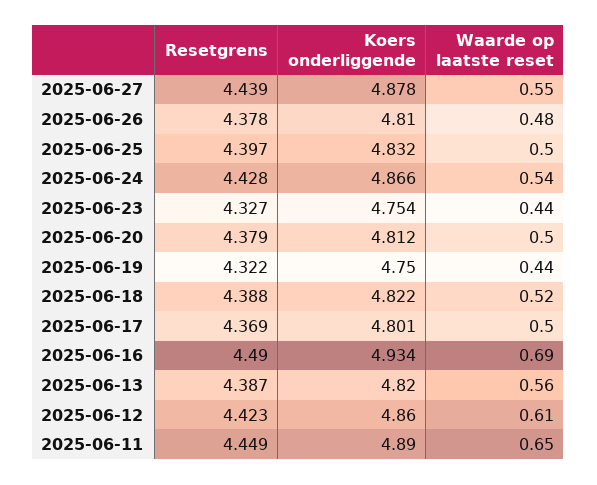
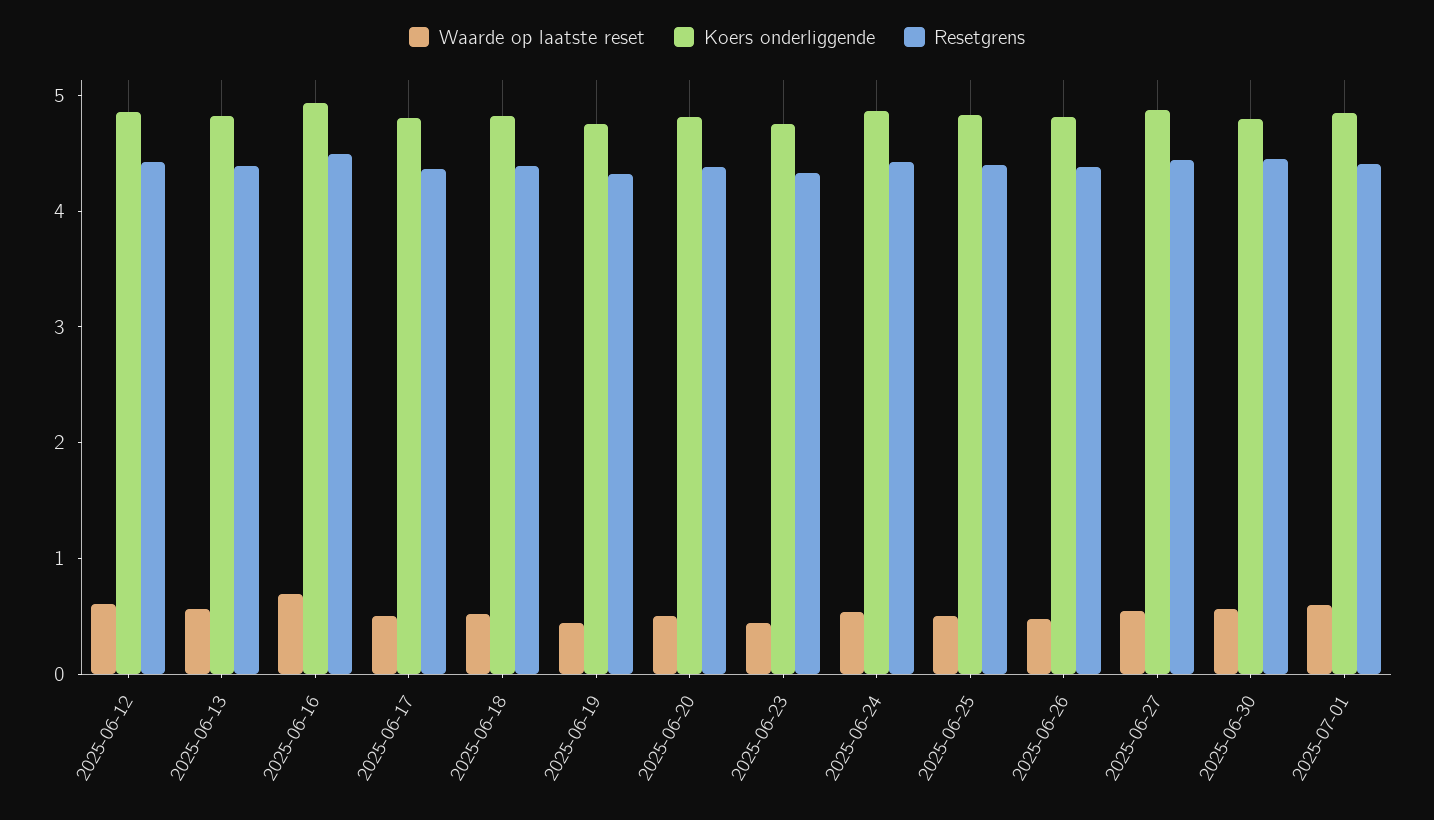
Resetgrens, 2025-06-11: 4.449 -> none
Koers onderliggende, 2025-06-11: 4.89 -> none
Waarde op laatste reset, 2025-06-11: 0.65 -> none
Waarde op laatste reset, 2025-06-30: none -> 0.6
Koers onderliggende, 2025-06-30: none -> 4.8
Resetgrens, 2025-06-30: none -> 4.4
Waarde op laatste reset, 2025-07-01: none -> 0.6
Koers onderliggende, 2025-07-01: none -> 4.8
Resetgrens, 2025-07-01: none -> 4.4

